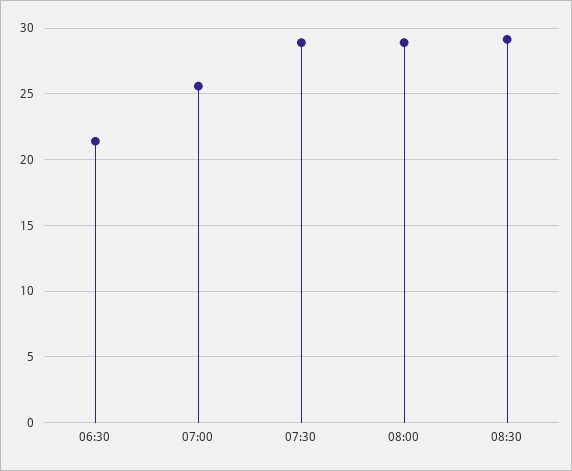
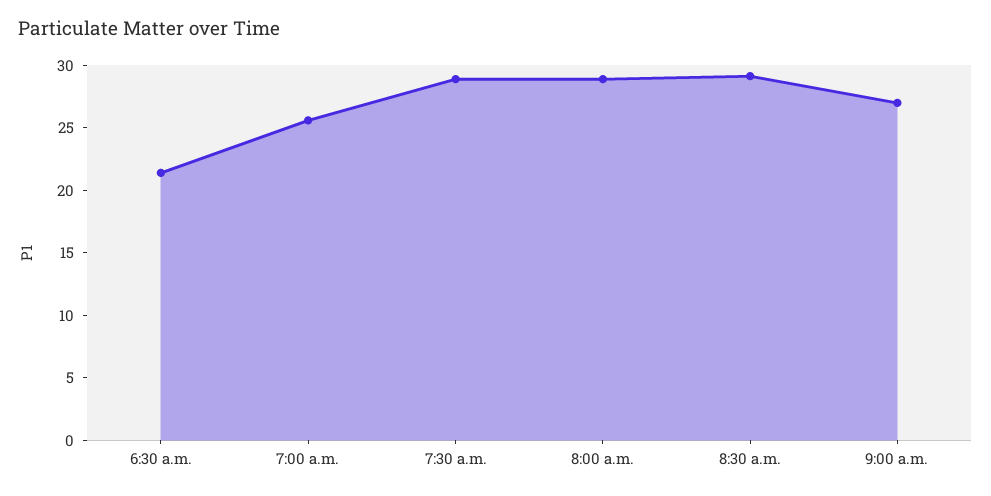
9:00 a.m.: none -> 27

